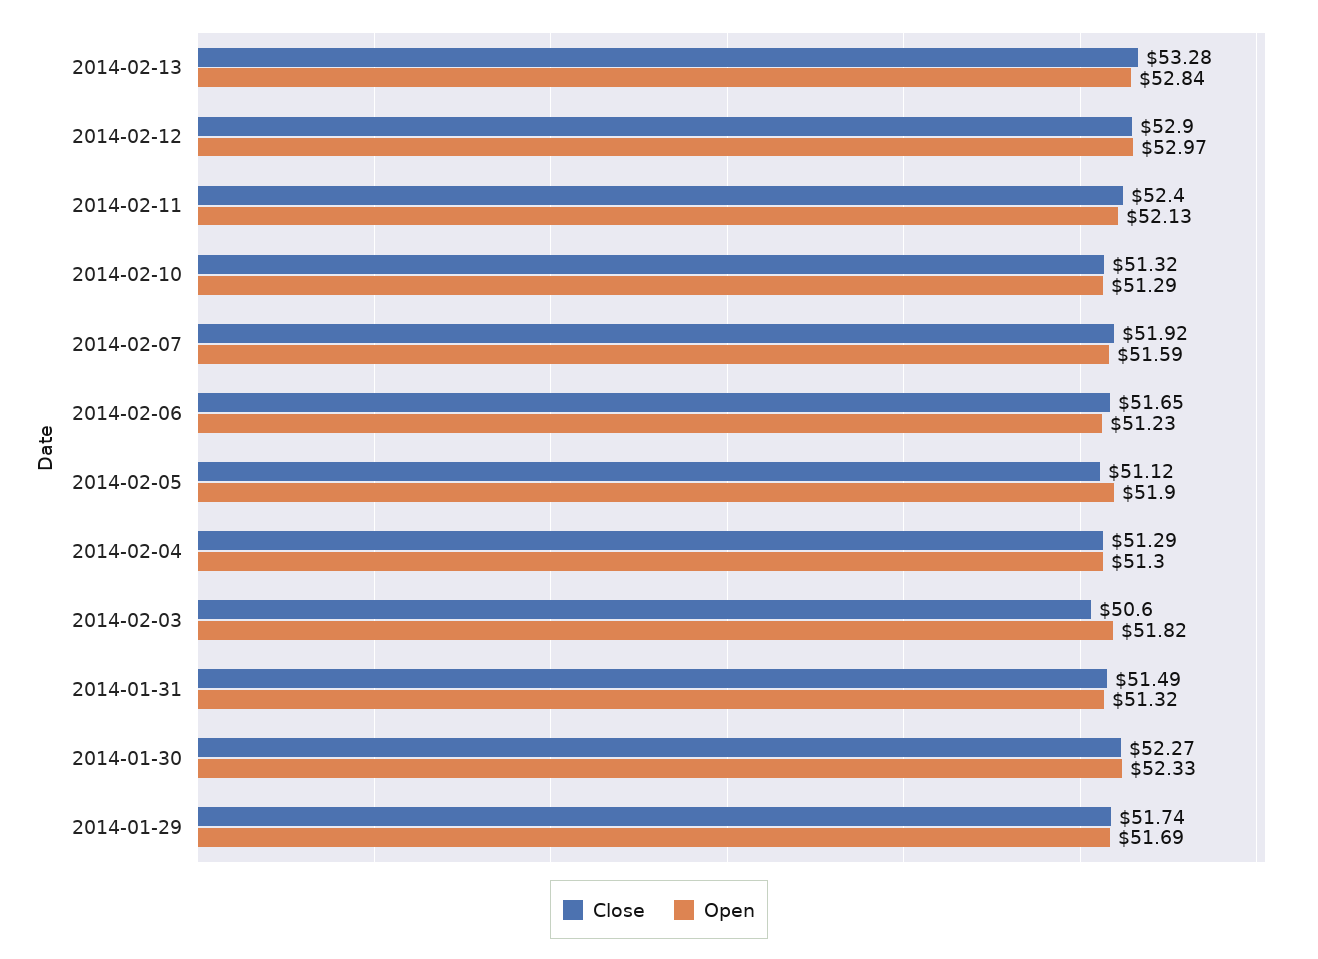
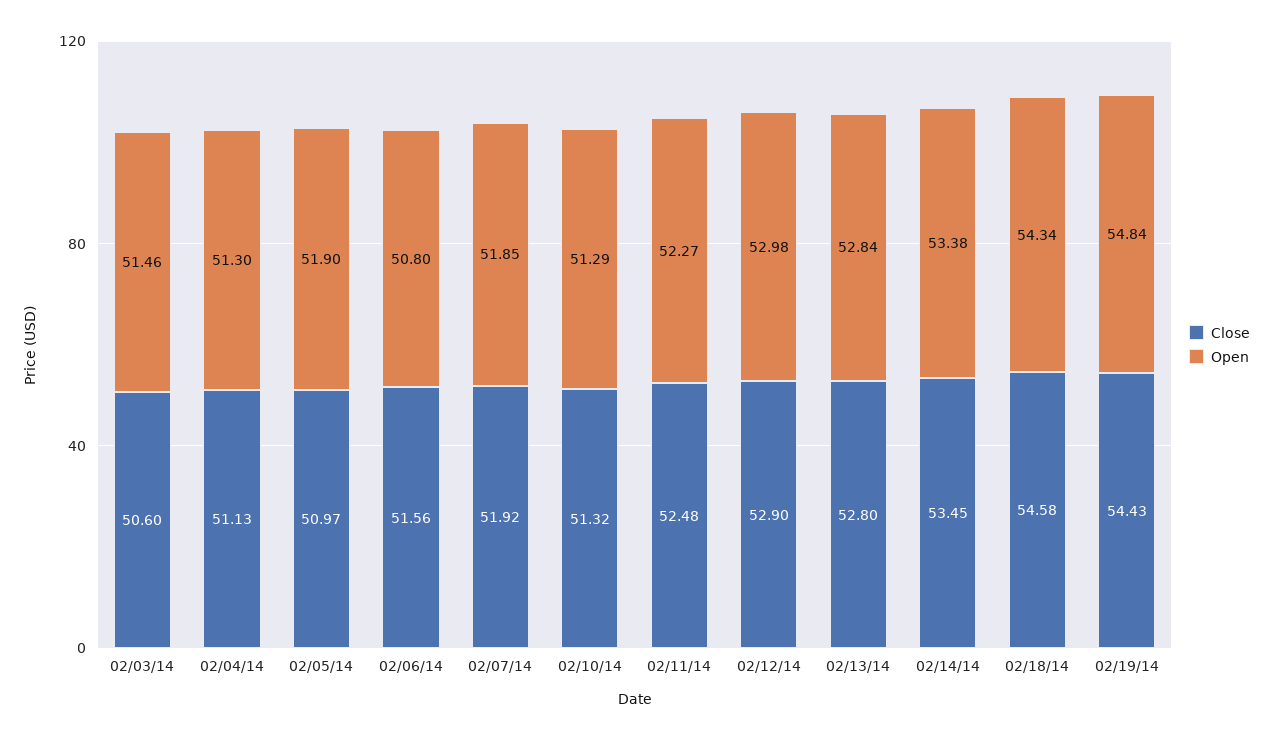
Close, 2014-02-13: 53.28 -> 52.8
Open, 2014-02-12: 52.97 -> 52.98
Close, 2014-02-11: 52.4 -> 52.48
Open, 2014-02-11: 52.13 -> 52.27
Open, 2014-02-07: 51.59 -> 51.85
Close, 2014-02-06: 51.65 -> 51.56
Open, 2014-02-06: 51.23 -> 50.8
Close, 2014-02-05: 51.12 -> 50.97
Close, 2014-02-04: 51.29 -> 51.13
Open, 2014-02-03: 51.82 -> 51.46
Close, 2014-01-31: 51.49 -> none
Open, 2014-01-31: 51.32 -> none
Close, 2014-01-30: 52.27 -> none
Open, 2014-01-30: 52.33 -> none
Close, 2014-01-29: 51.74 -> none
Open, 2014-01-29: 51.69 -> none
Close, 02/14/14: none -> 53.45
Open, 02/14/14: none -> 53.38
Close, 02/18/14: none -> 54.58
Open, 02/18/14: none -> 54.34
Close, 02/19/14: none -> 54.43
Open, 02/19/14: none -> 54.84

